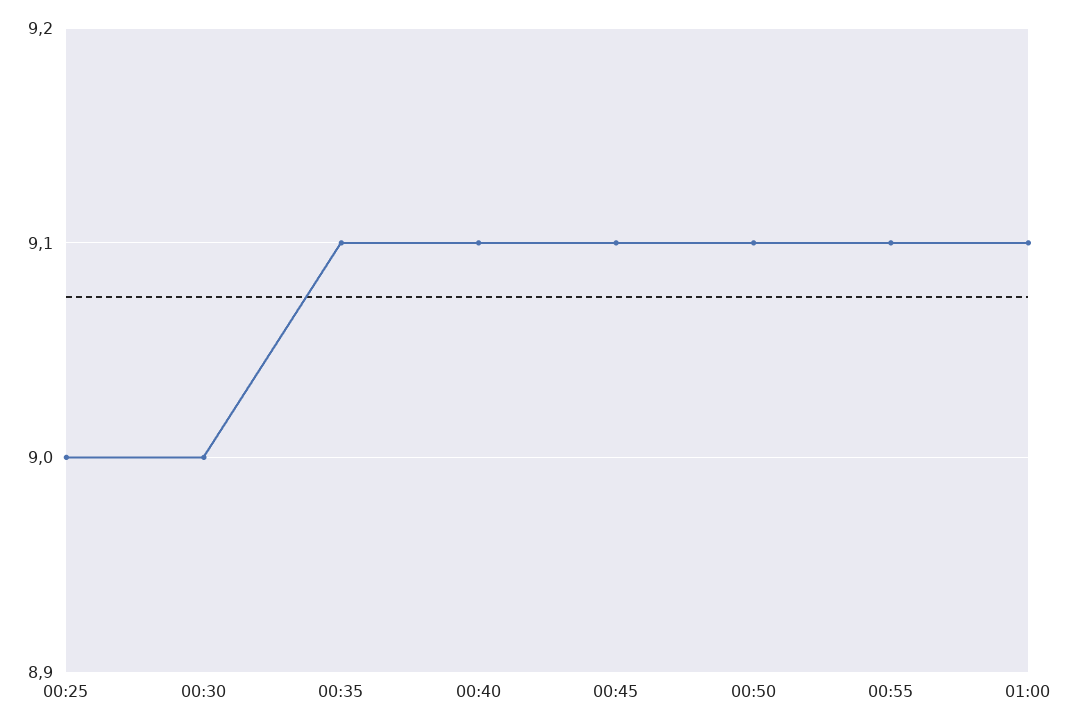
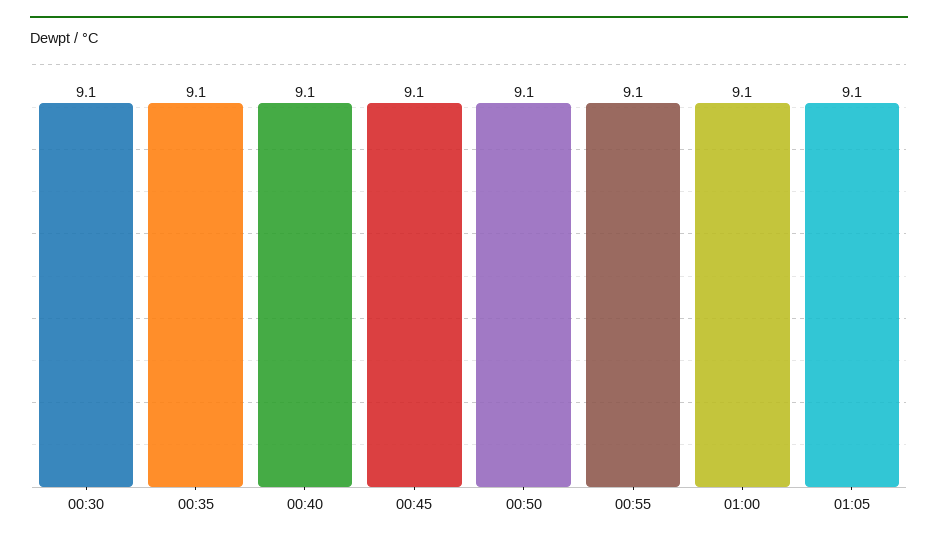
00:25: 9 -> none
00:30: 9 -> 9.1
01:05: none -> 9.1

